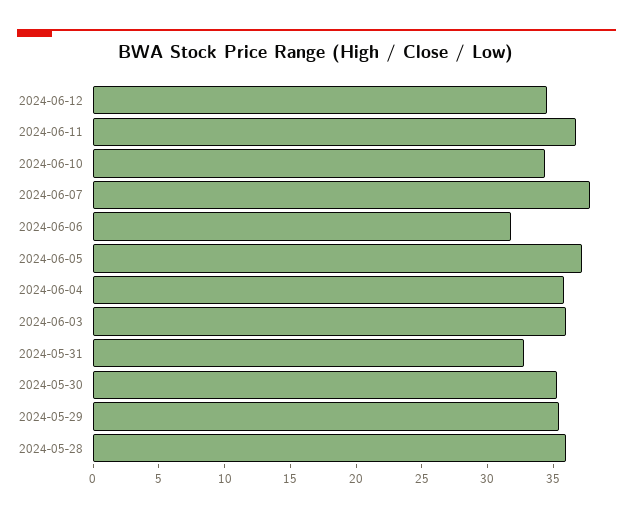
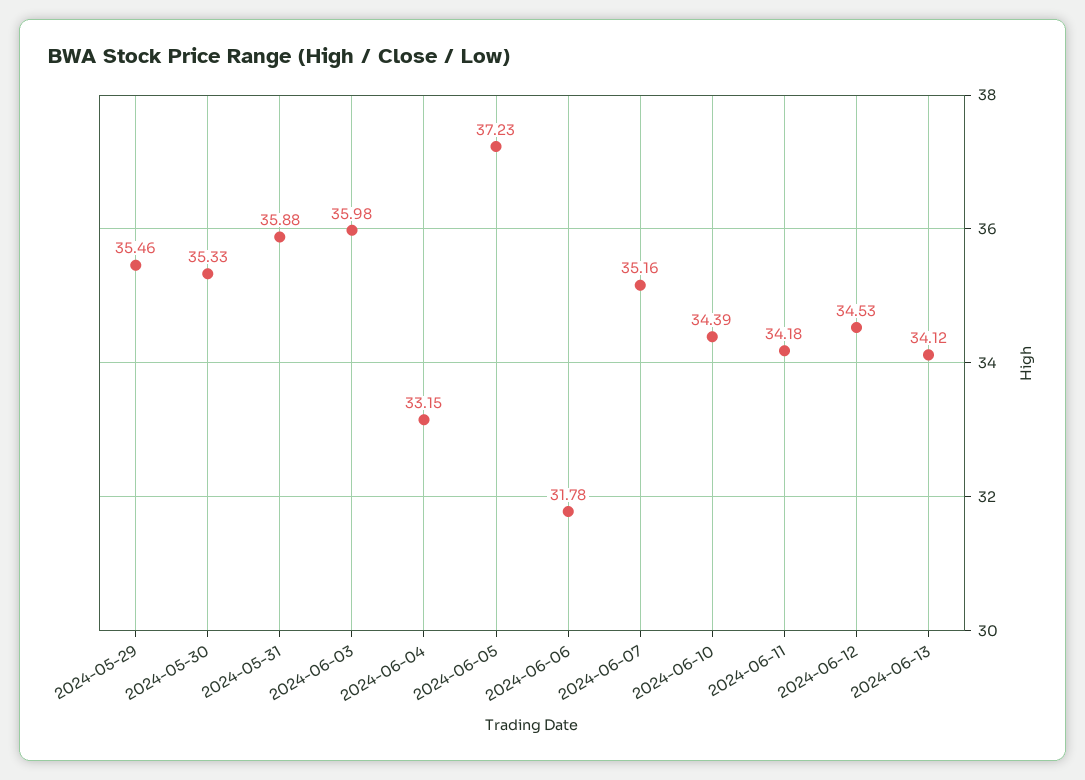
2024-06-11: 37 -> 34.18
2024-06-07: 38 -> 35.16
2024-06-04: 36 -> 33.15
2024-05-31: 33 -> 35.88
2024-05-28: 36 -> none
2024-06-13: none -> 34.12

